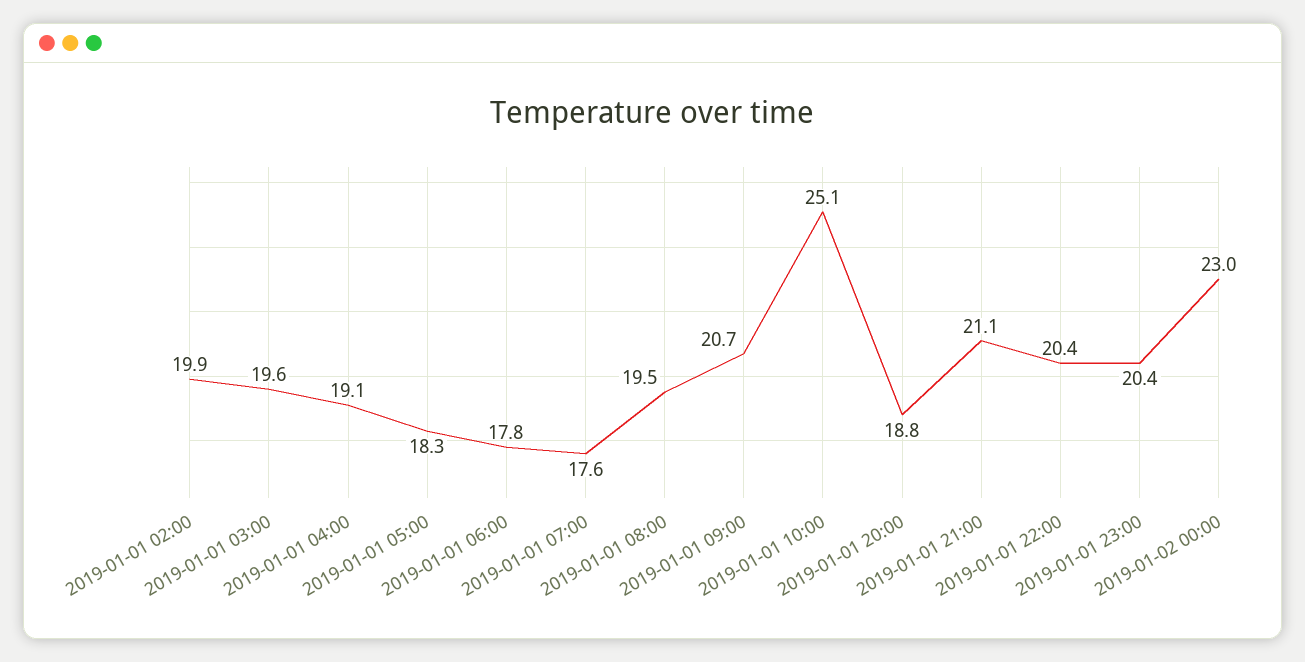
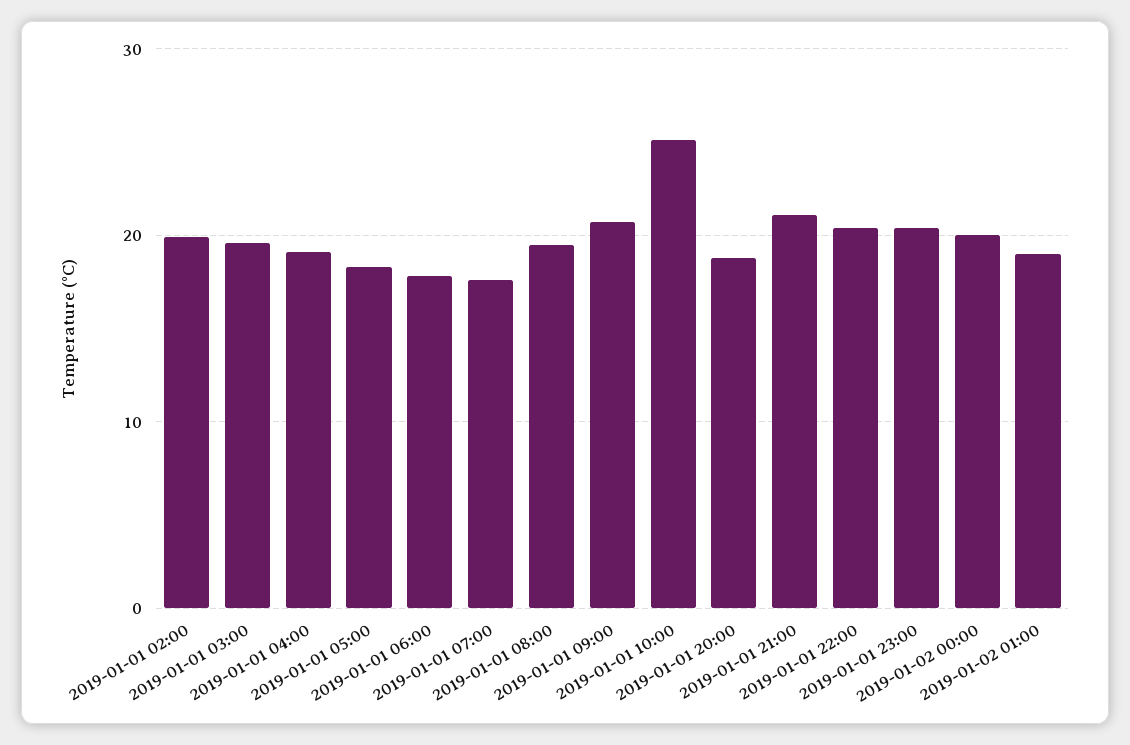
2019-01-02 00:00: 23 -> 20
2019-01-02 01:00: none -> 19

